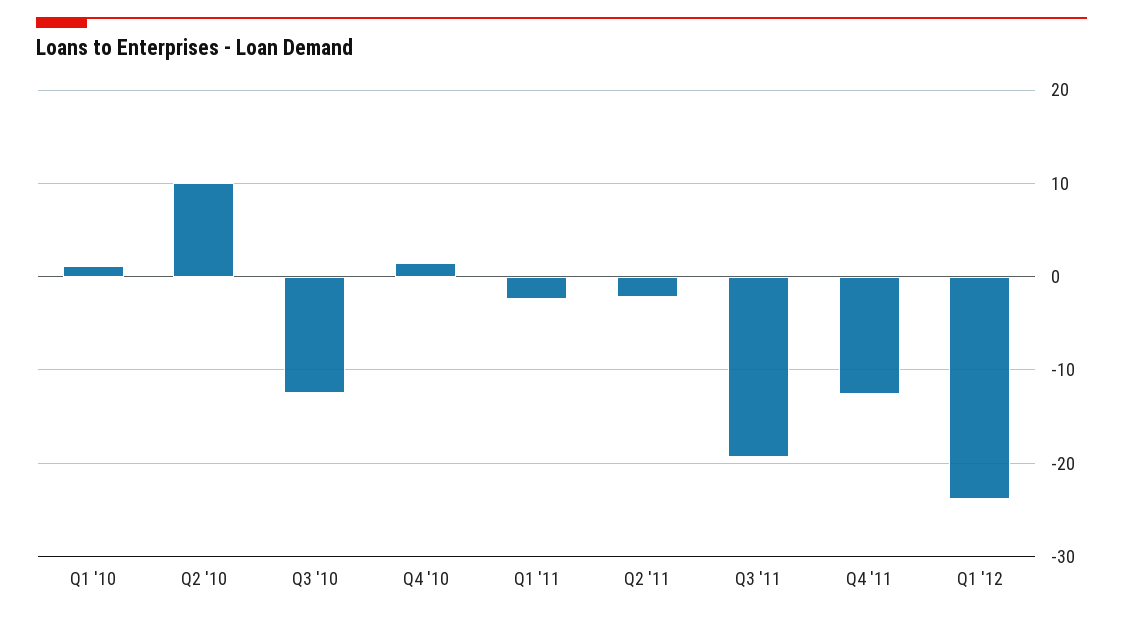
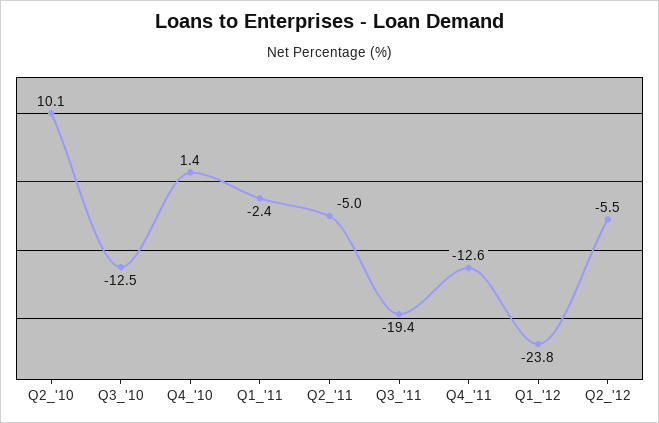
Q1 '10: 1 -> none
Q2 '11: -2 -> -5
Q2_'12: none -> -5.5

